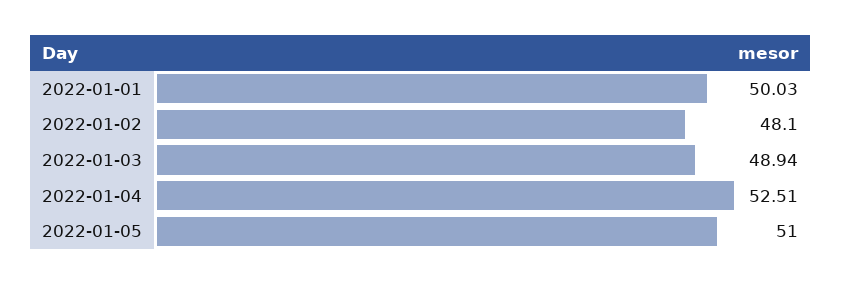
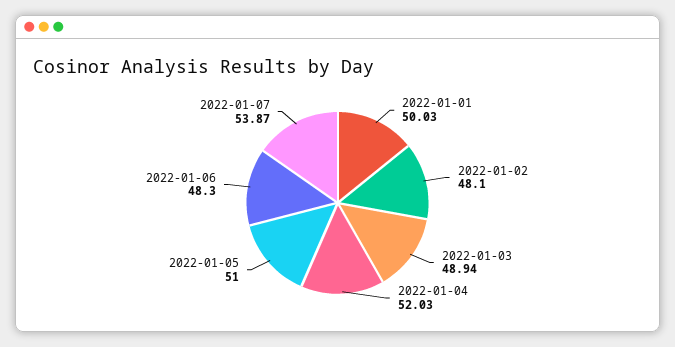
2022-01-04: 52.51 -> 52.03
2022-01-06: none -> 48.3
2022-01-07: none -> 53.87

